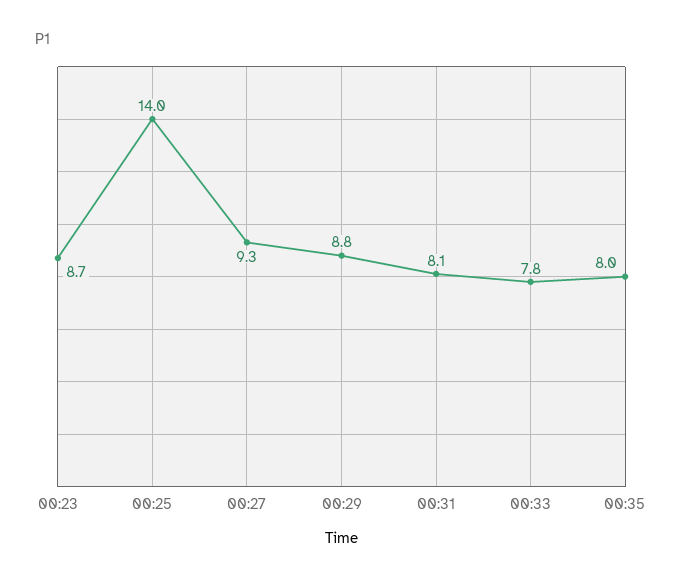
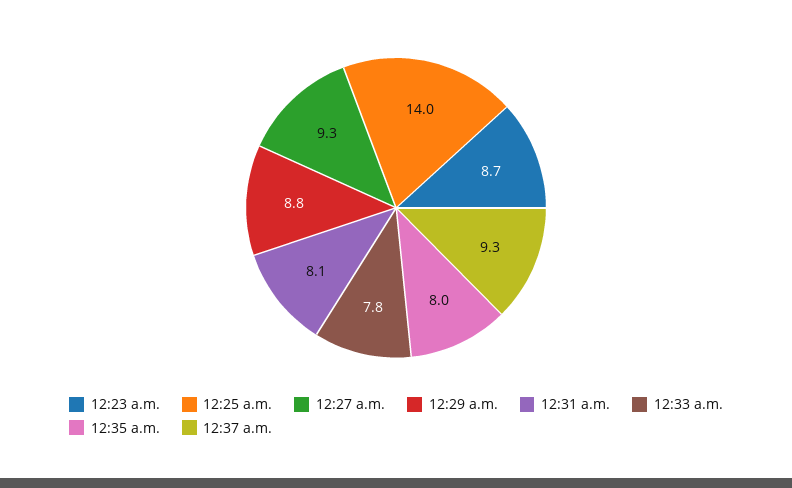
12:37 a.m.: none -> 9.3

